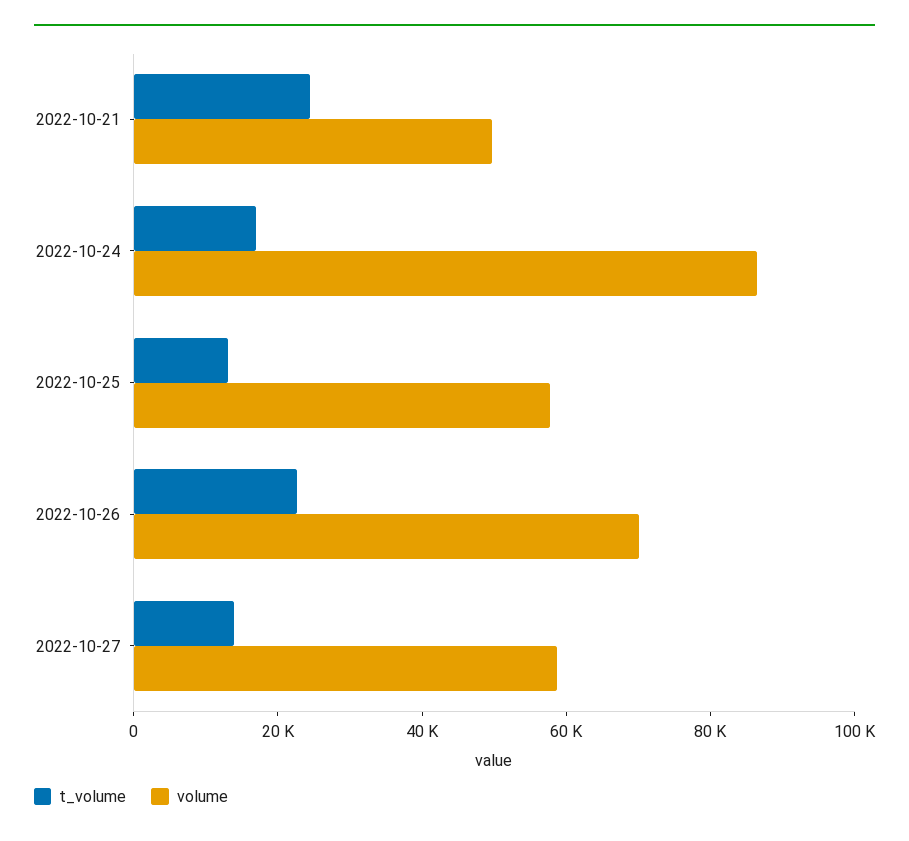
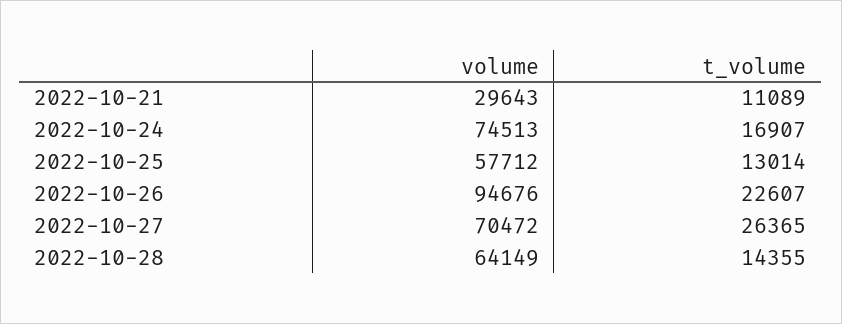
t_volume, 2022-10-21: 25000 -> 11089
volume, 2022-10-21: 50000 -> 29643
volume, 2022-10-24: 85000 -> 74513
volume, 2022-10-26: 70000 -> 94676
t_volume, 2022-10-27: 15000 -> 26365
volume, 2022-10-27: 60000 -> 70472
volume, 2022-10-28: none -> 64149
t_volume, 2022-10-28: none -> 14355

